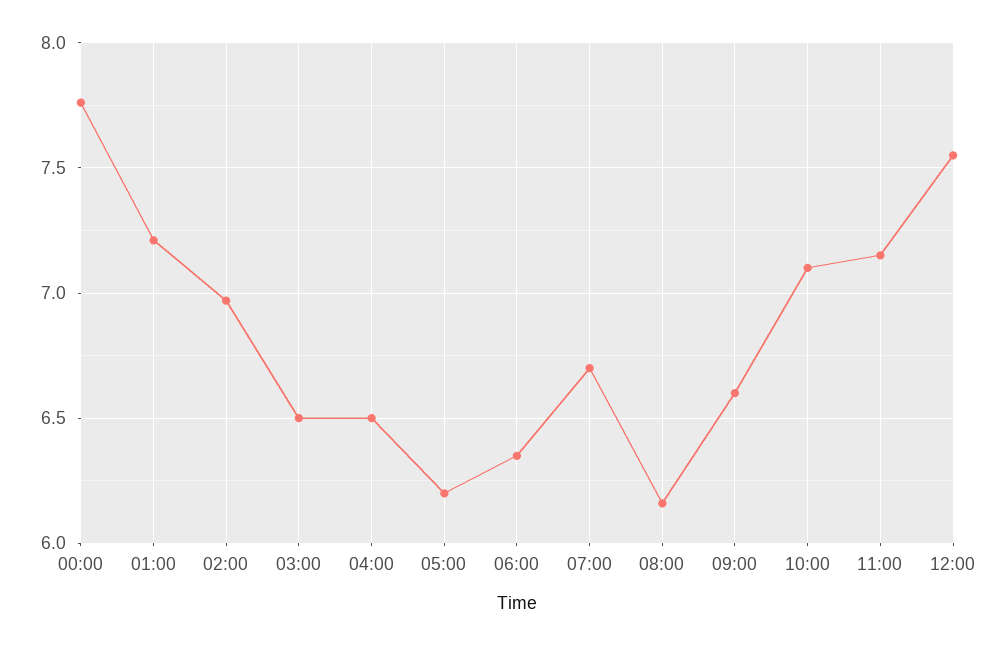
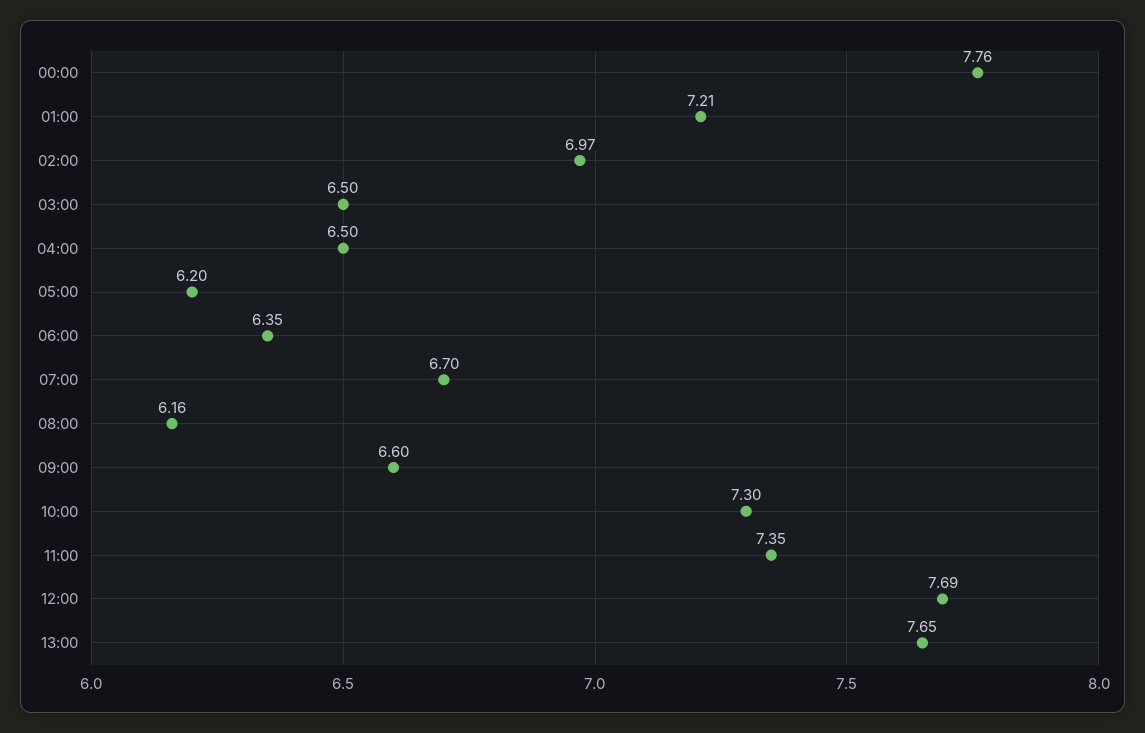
10:00: 7.1 -> 7.3
11:00: 7.15 -> 7.35
12:00: 7.55 -> 7.69
13:00: none -> 7.65

